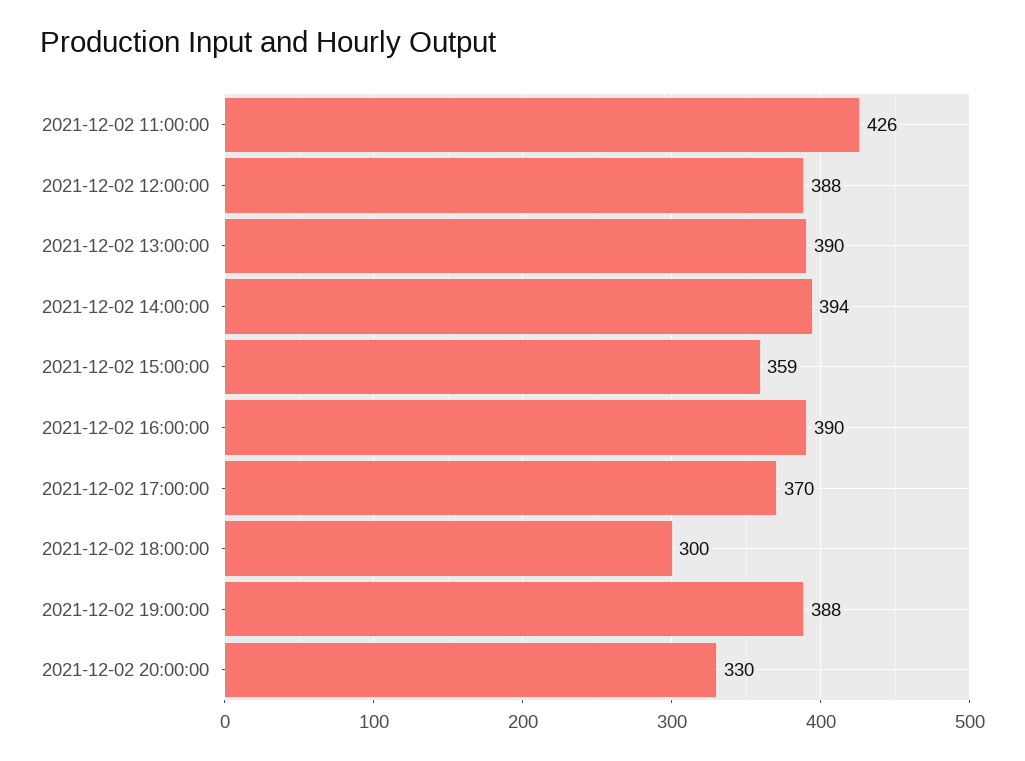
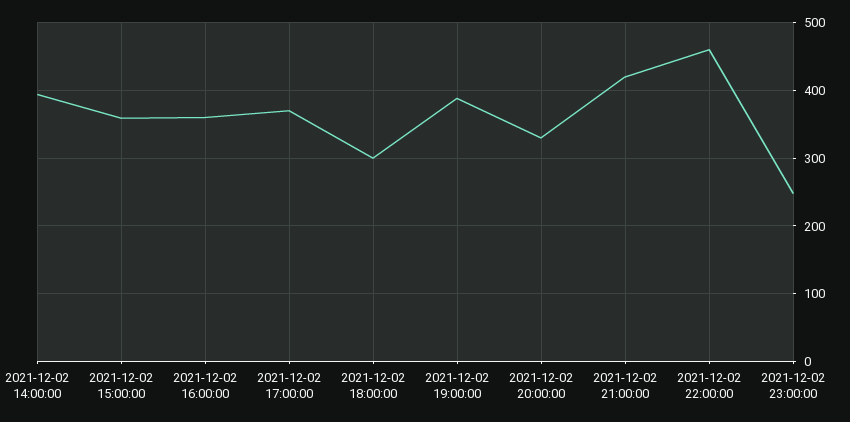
2021-12-02 11:00:00: 426 -> none
2021-12-02 12:00:00: 388 -> none
2021-12-02 13:00:00: 390 -> none
2021-12-02 16:00:00: 390 -> 360
2021-12-02 21:00:00: none -> 420
2021-12-02 22:00:00: none -> 460
2021-12-02 23:00:00: none -> 250

